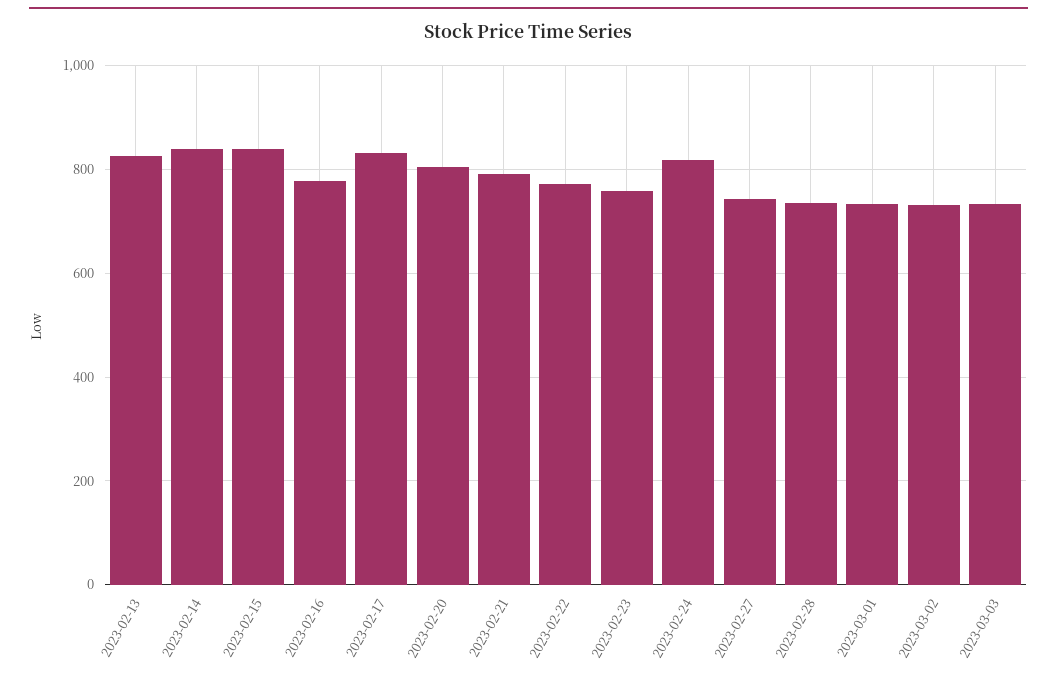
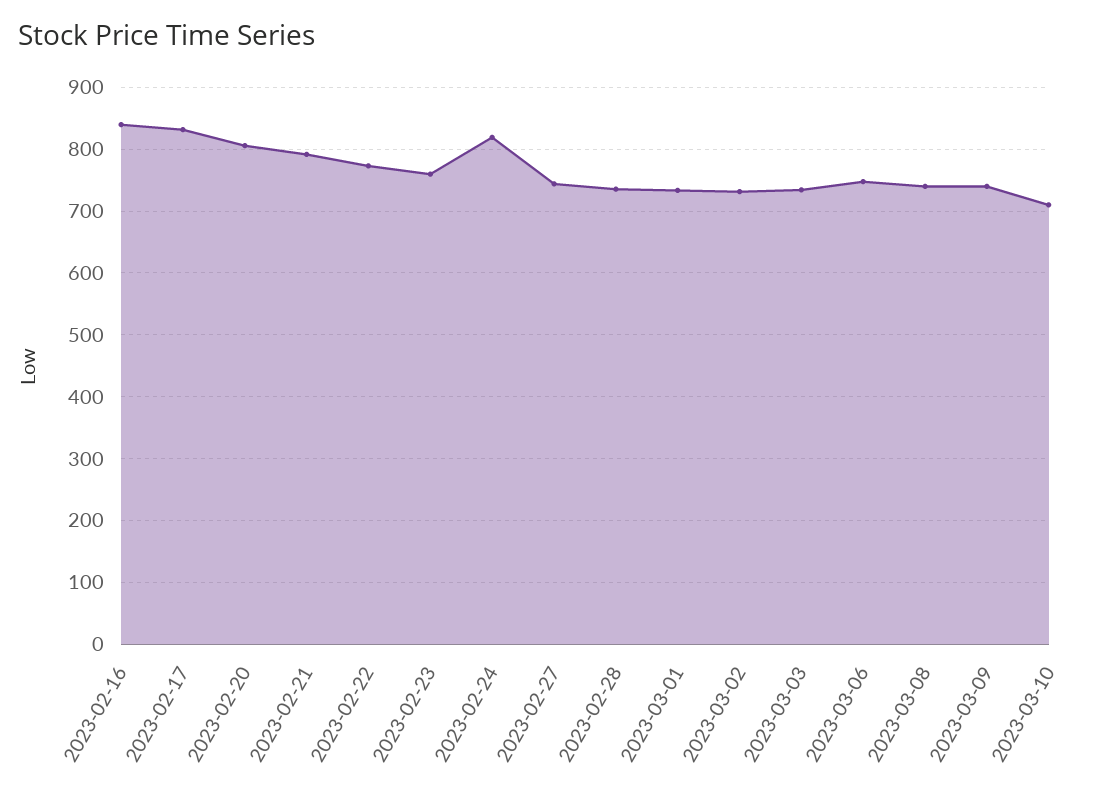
2023-02-13: 820 -> none
2023-02-14: 840 -> none
2023-02-15: 840 -> none
2023-02-16: 780 -> 840
2023-03-06: none -> 750
2023-03-08: none -> 740
2023-03-09: none -> 740
2023-03-10: none -> 710

